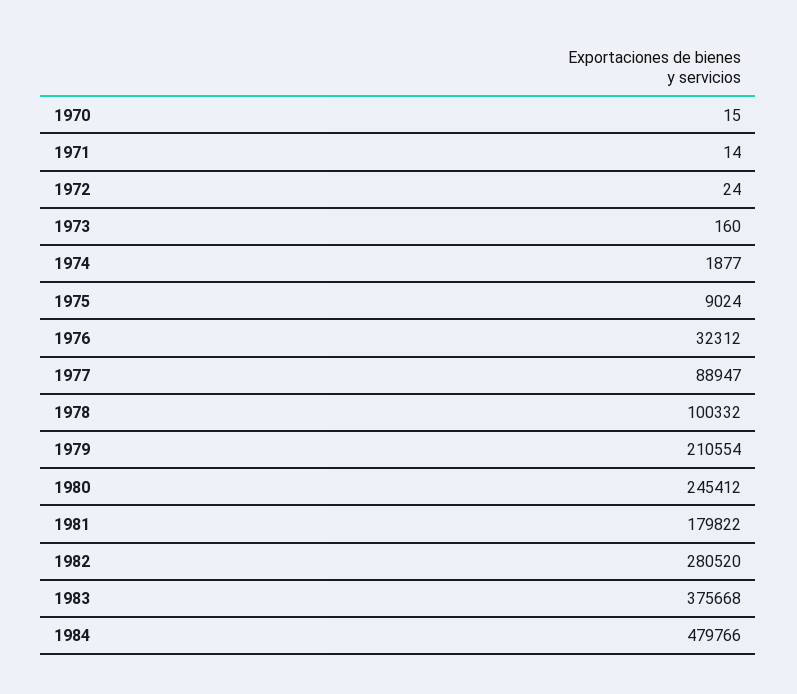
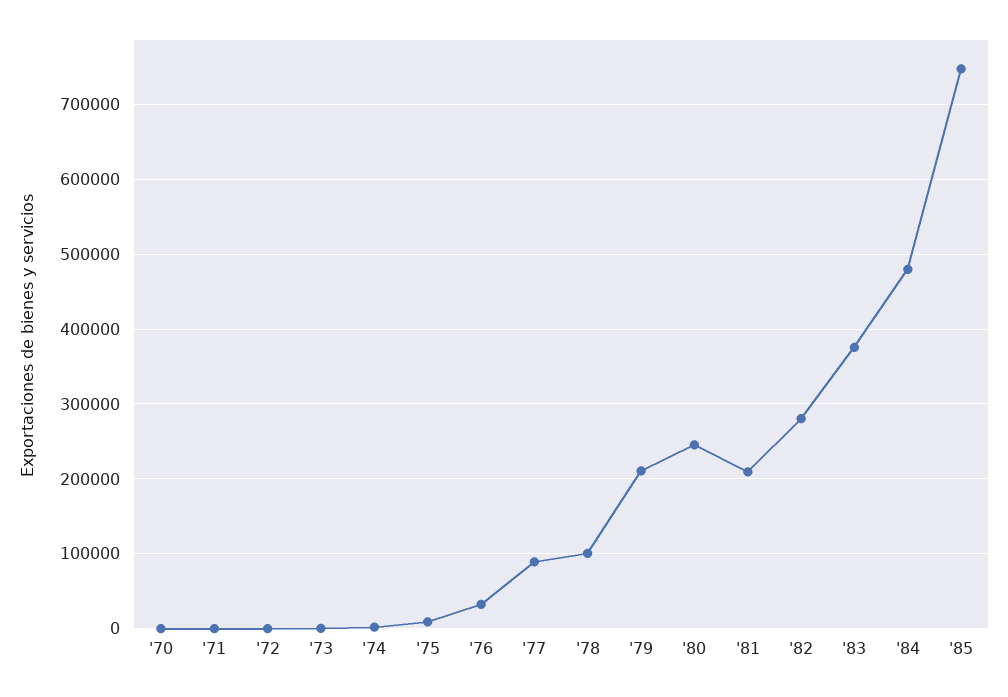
1981: 179822 -> 210000
'85: none -> 750000

